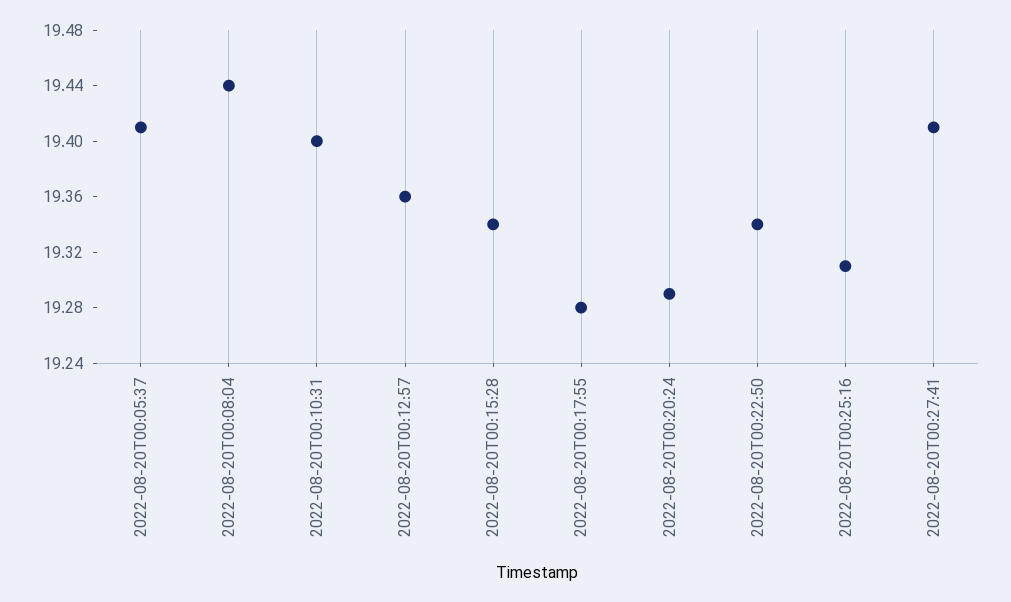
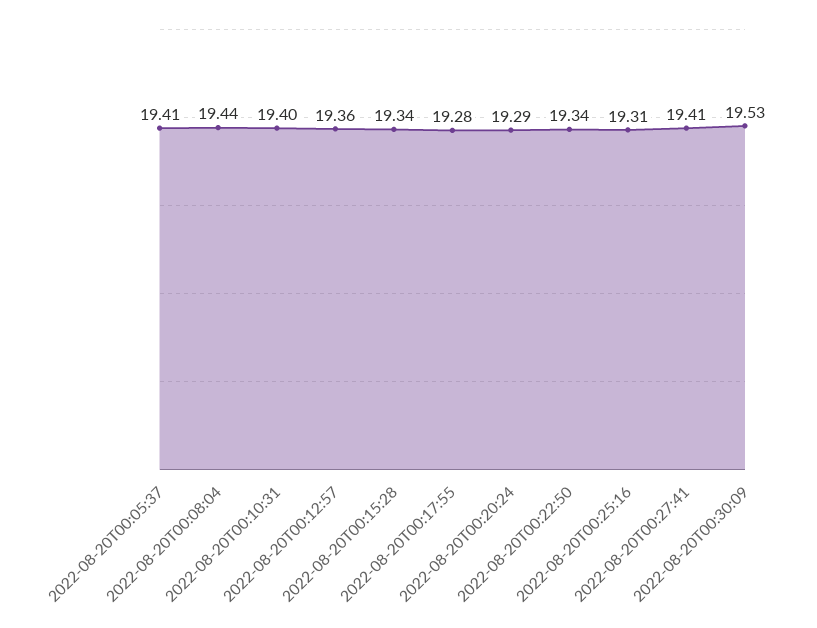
2022-08-20T00:30:09: none -> 19.53

